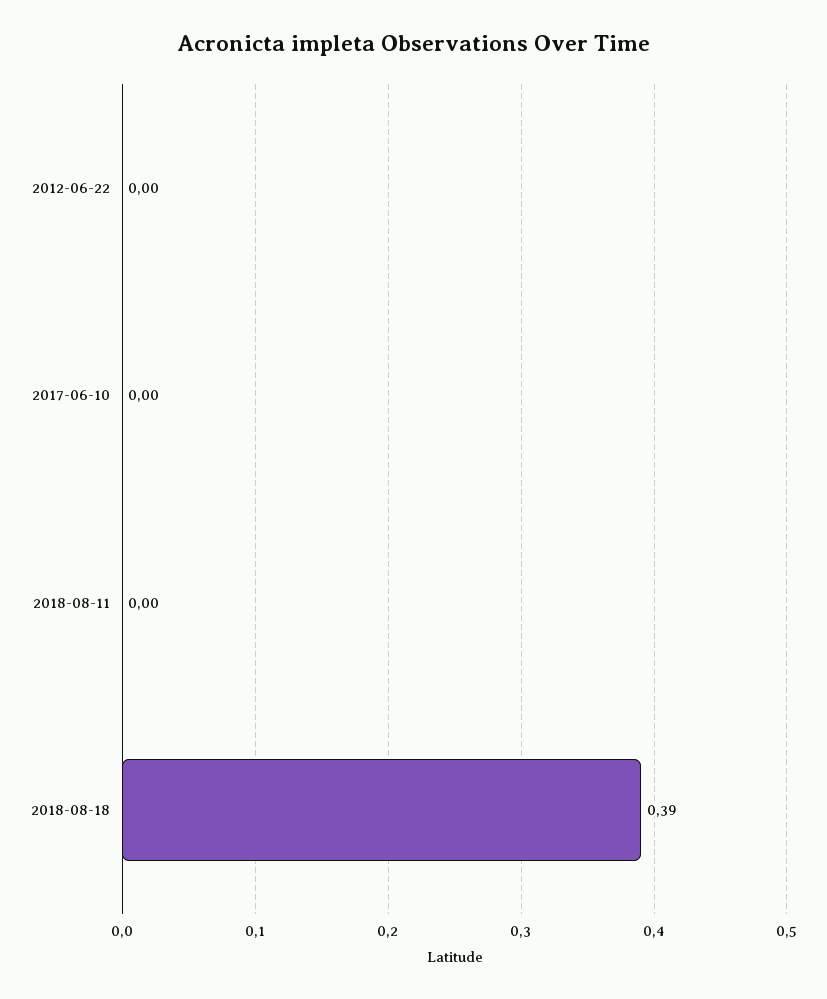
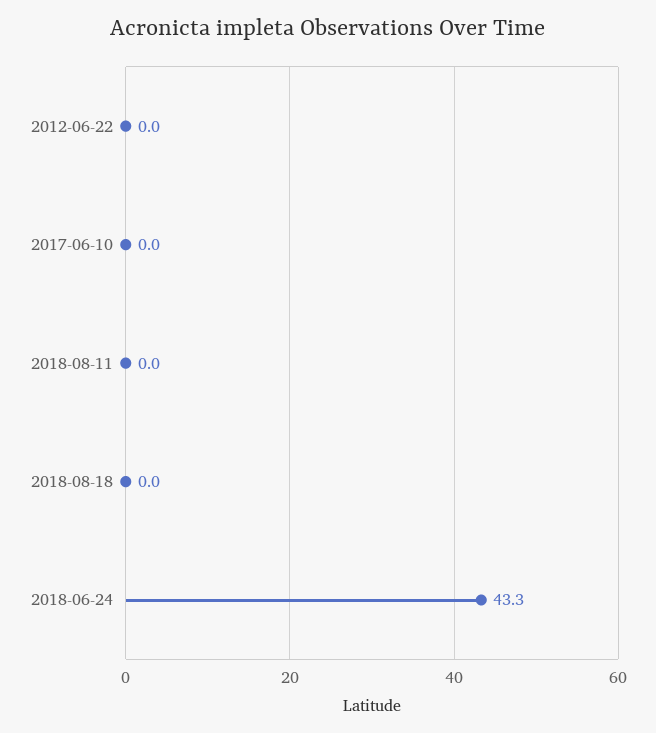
2018-08-18: 0.39 -> 0
2018-06-24: none -> 43.3

